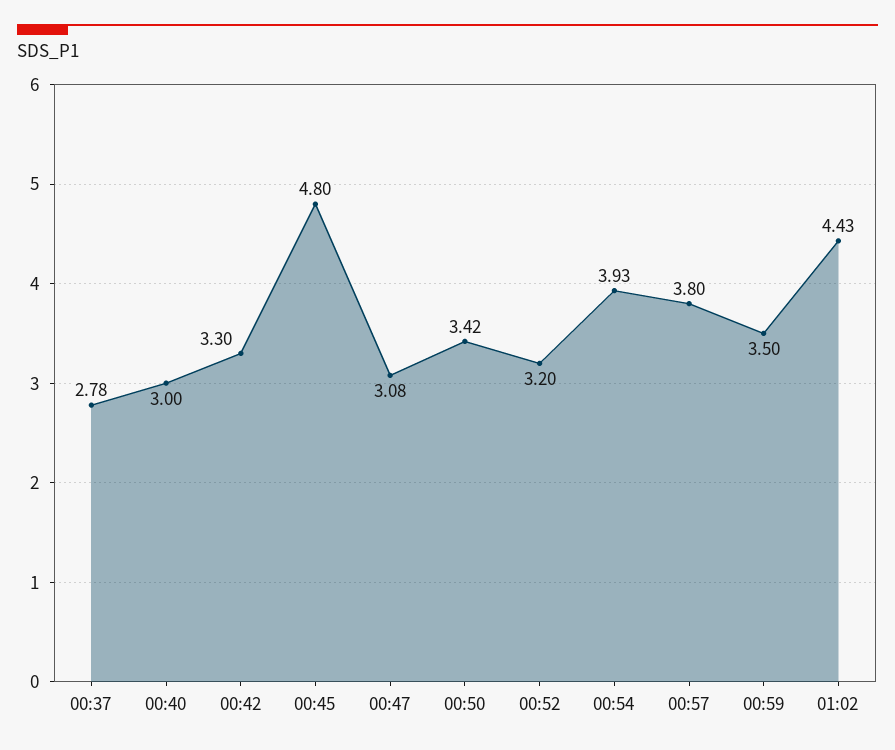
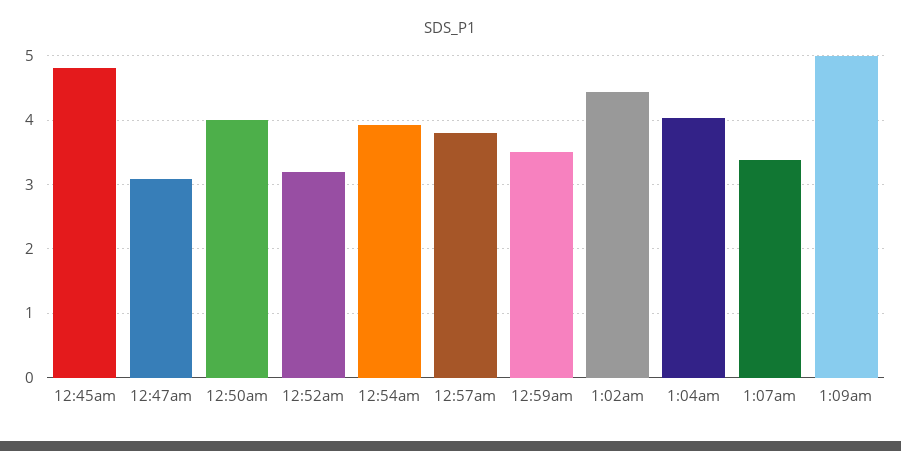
00:37: 2.78 -> none
00:40: 3 -> none
00:42: 3.3 -> none
00:50: 3.42 -> 4
1:04am: none -> 4
1:07am: none -> 3.4
1:09am: none -> 5

